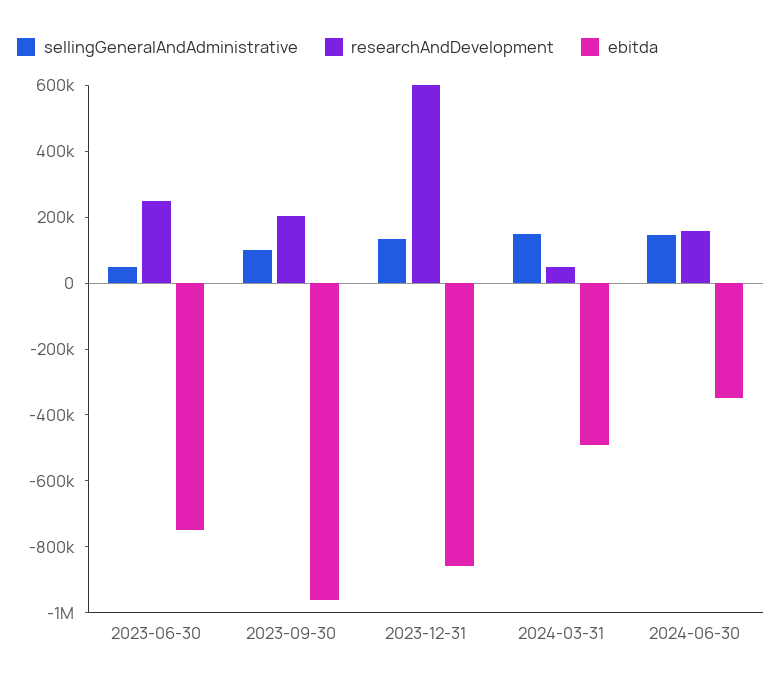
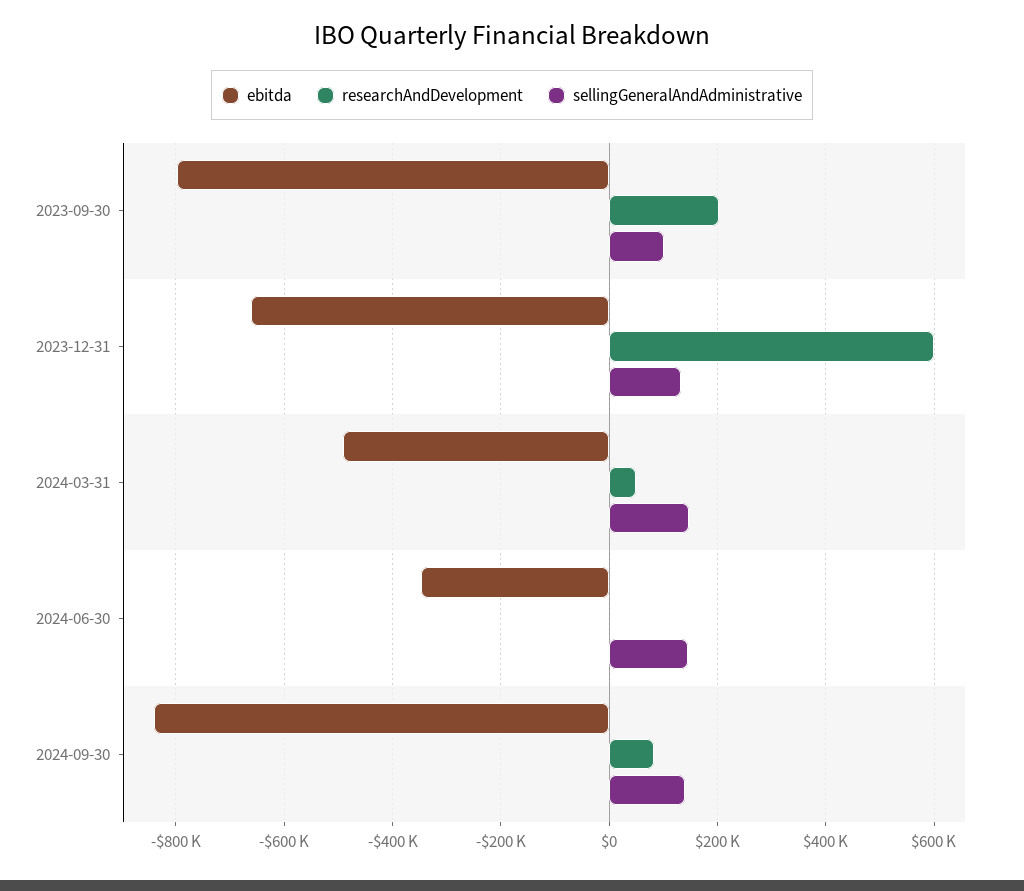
sellingGeneralAndAdministrative, 2023-06-30: 50000 -> none
researchAndDevelopment, 2023-06-30: 250000 -> none
ebitda, 2023-06-30: -750000 -> none
ebitda, 2023-09-30: -950000 -> -800000
ebitda, 2023-12-31: -850000 -> -660000
researchAndDevelopment, 2024-06-30: 150000 -> 0
ebitda, 2024-09-30: none -> -840000
researchAndDevelopment, 2024-09-30: none -> 80000
sellingGeneralAndAdministrative, 2024-09-30: none -> 140000

